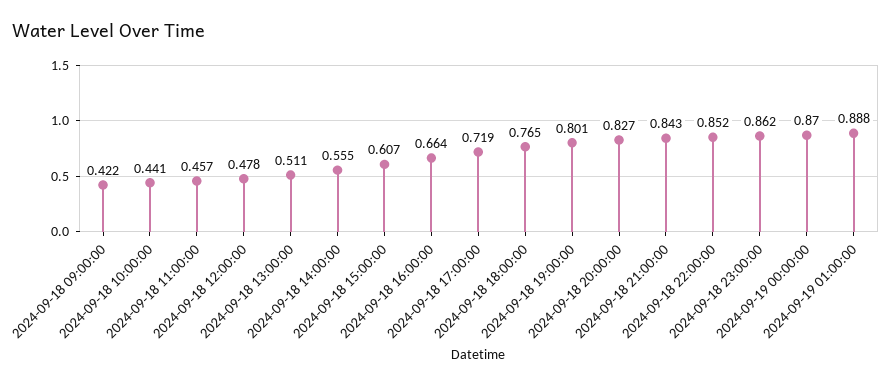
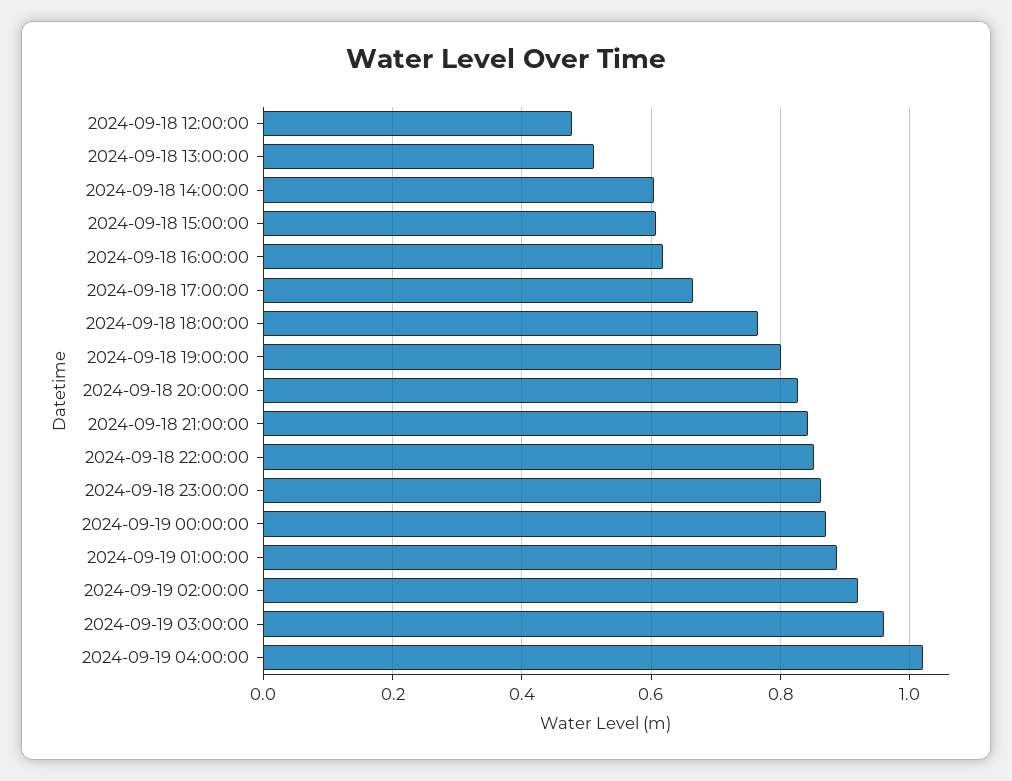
2024-09-18 09:00:00: 0.422 -> none
2024-09-18 10:00:00: 0.441 -> none
2024-09-18 11:00:00: 0.457 -> none
2024-09-18 14:00:00: 0.555 -> 0.6
2024-09-18 16:00:00: 0.664 -> 0.62
2024-09-18 17:00:00: 0.719 -> 0.66
2024-09-19 02:00:00: none -> 0.92
2024-09-19 03:00:00: none -> 0.96
2024-09-19 04:00:00: none -> 1.02

